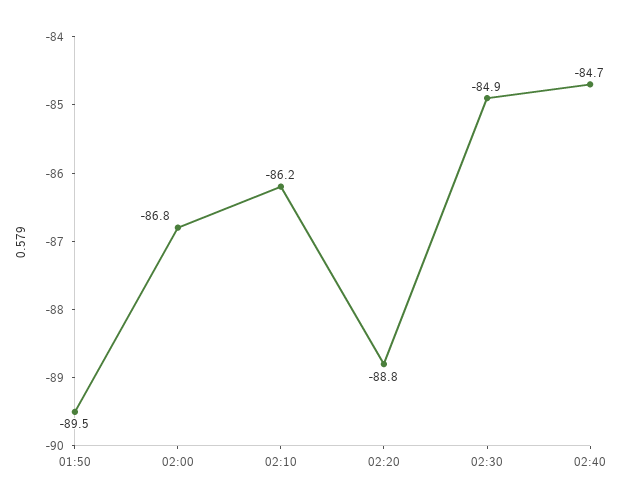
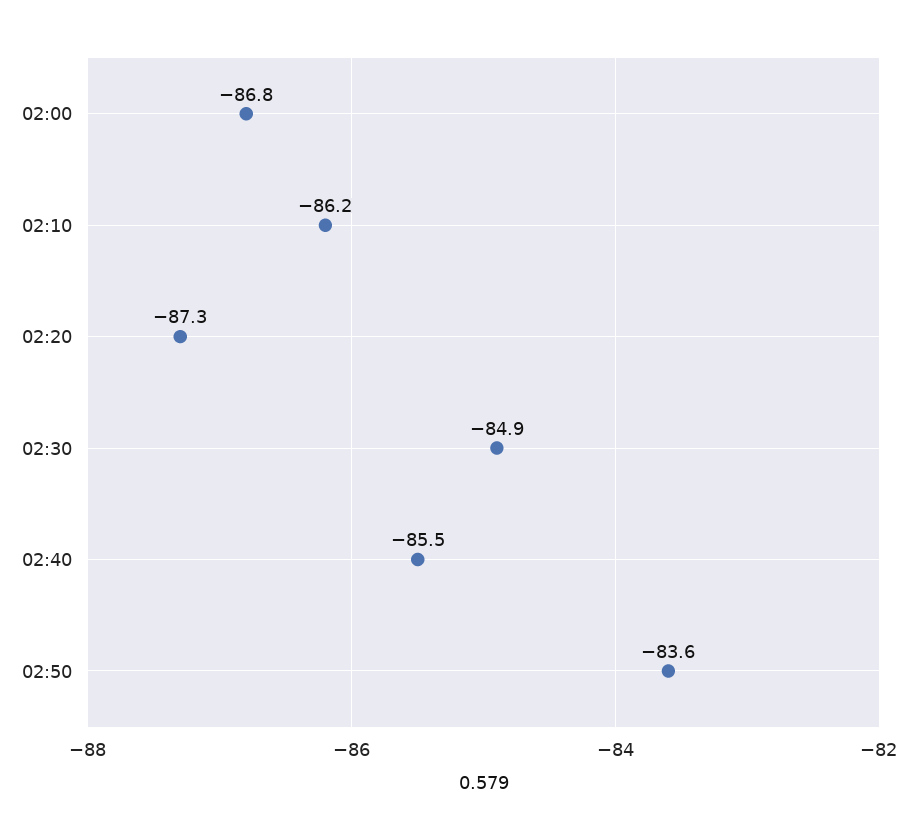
01:50: -89.5 -> none
02:20: -88.8 -> -87.3
02:40: -84.7 -> -85.5
02:50: none -> -83.6

